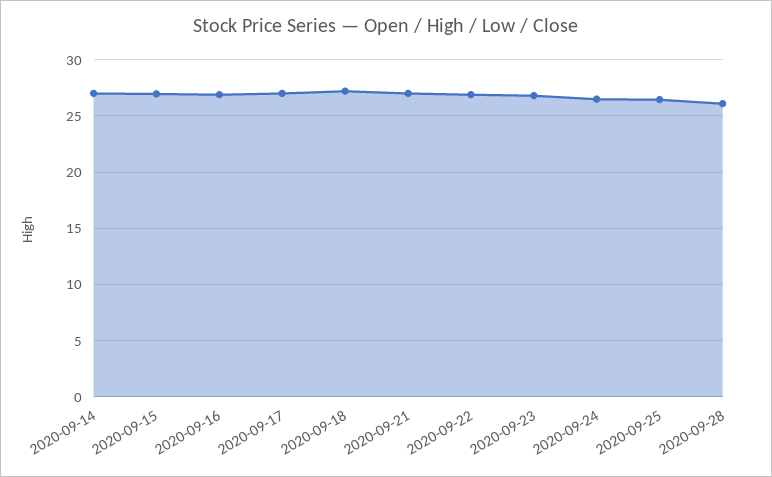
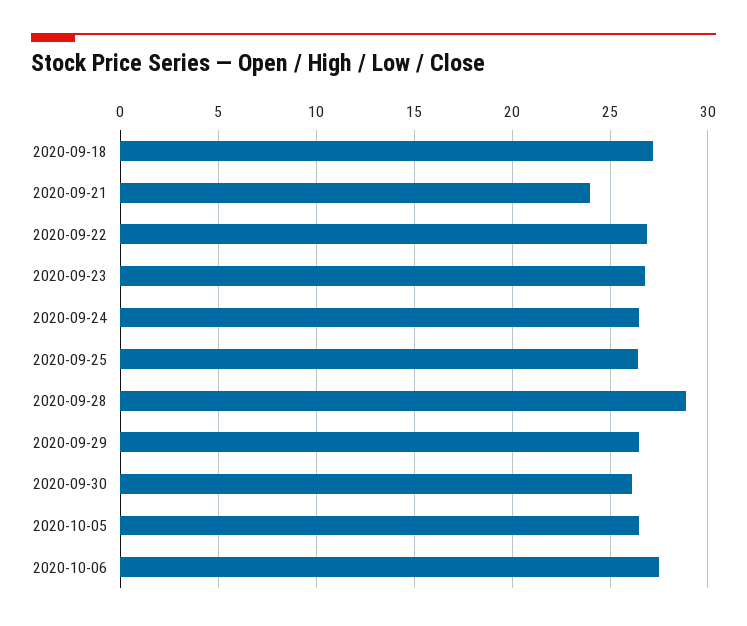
2020-09-14: 27 -> none
2020-09-15: 27 -> none
2020-09-16: 27 -> none
2020-09-17: 27 -> none
2020-09-21: 27 -> 24
2020-09-28: 26 -> 29
2020-09-29: none -> 26.5
2020-09-30: none -> 26
2020-10-05: none -> 26.5
2020-10-06: none -> 27.5

